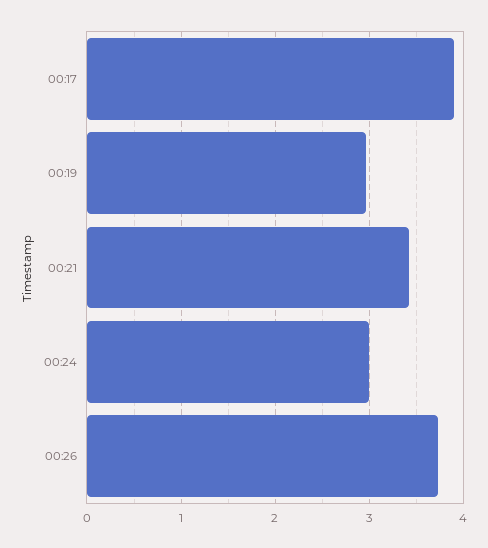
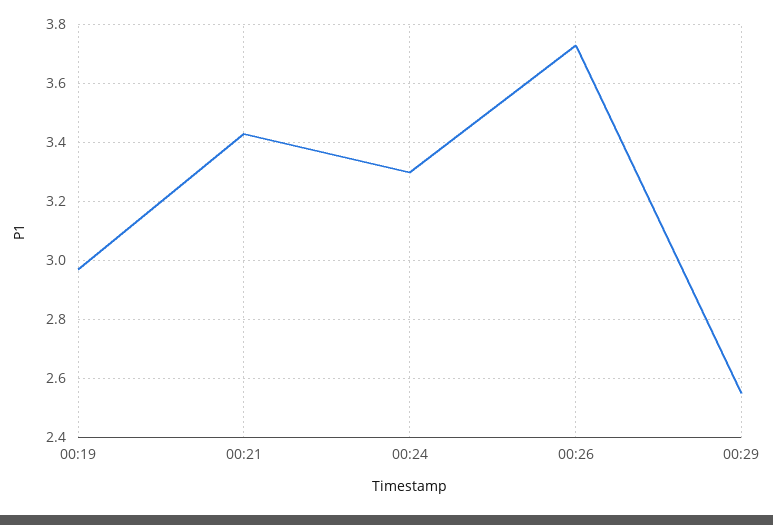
00:17: 3.9 -> none
00:24: 3 -> 3.3
00:29: none -> 2.55

